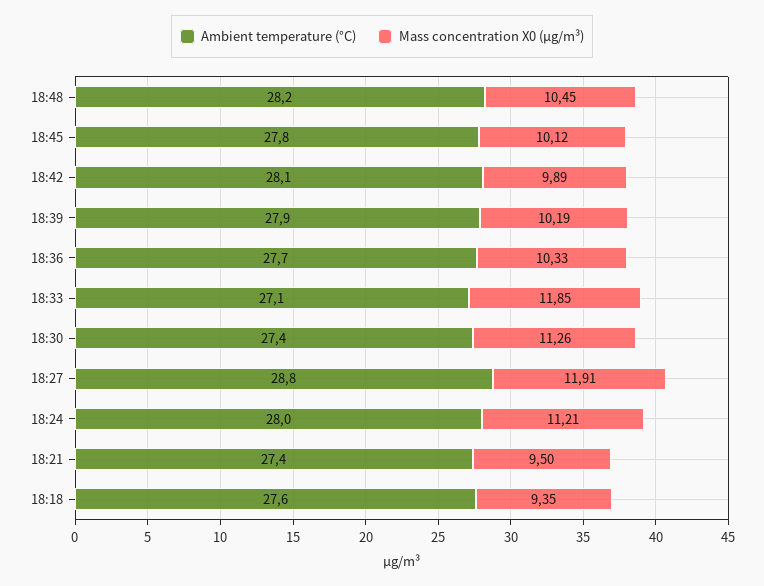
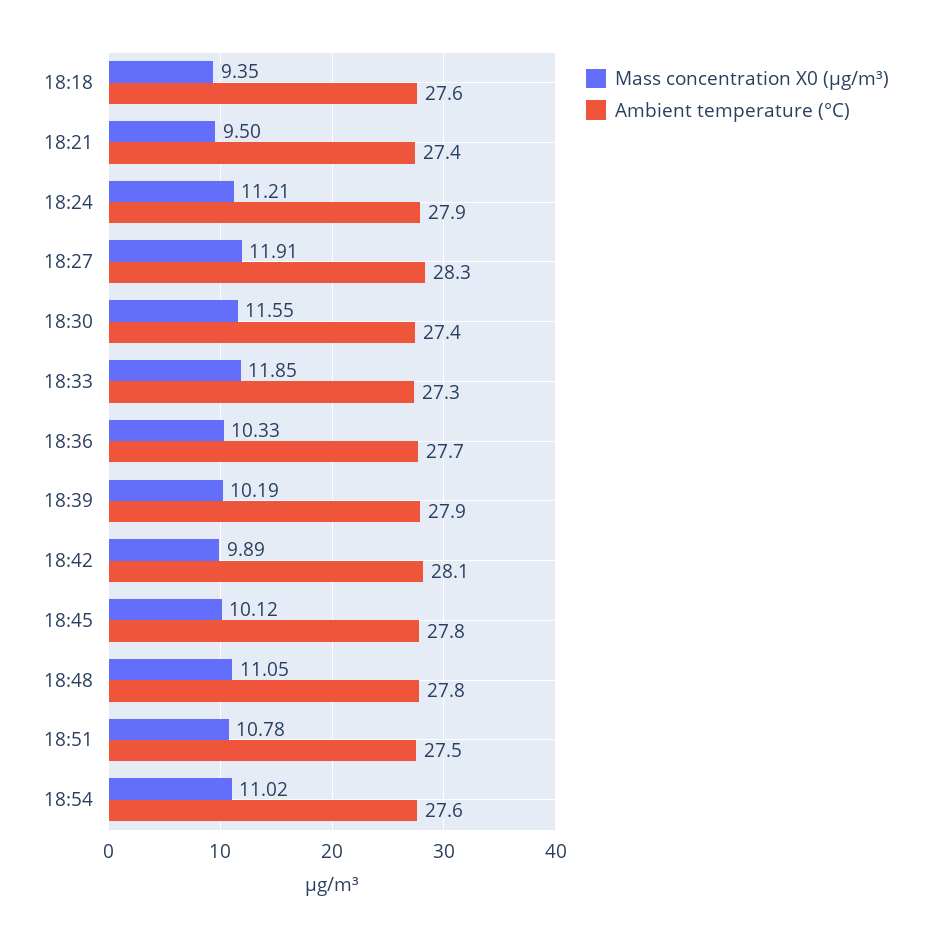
Ambient temperature (°C), 18:48: 28.2 -> 27.8
Mass concentration X0 (μg/m³), 18:48: 10.45 -> 11.05
Ambient temperature (°C), 18:33: 27.1 -> 27.3
Mass concentration X0 (μg/m³), 18:30: 11.26 -> 11.55
Ambient temperature (°C), 18:27: 28.8 -> 28.3
Ambient temperature (°C), 18:24: 28 -> 27.9
Mass concentration X0 (μg/m³), 18:51: none -> 10.78
Ambient temperature (°C), 18:51: none -> 27.5
Mass concentration X0 (μg/m³), 18:54: none -> 11.02
Ambient temperature (°C), 18:54: none -> 27.6

